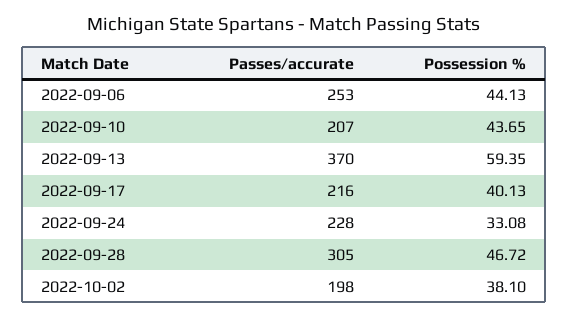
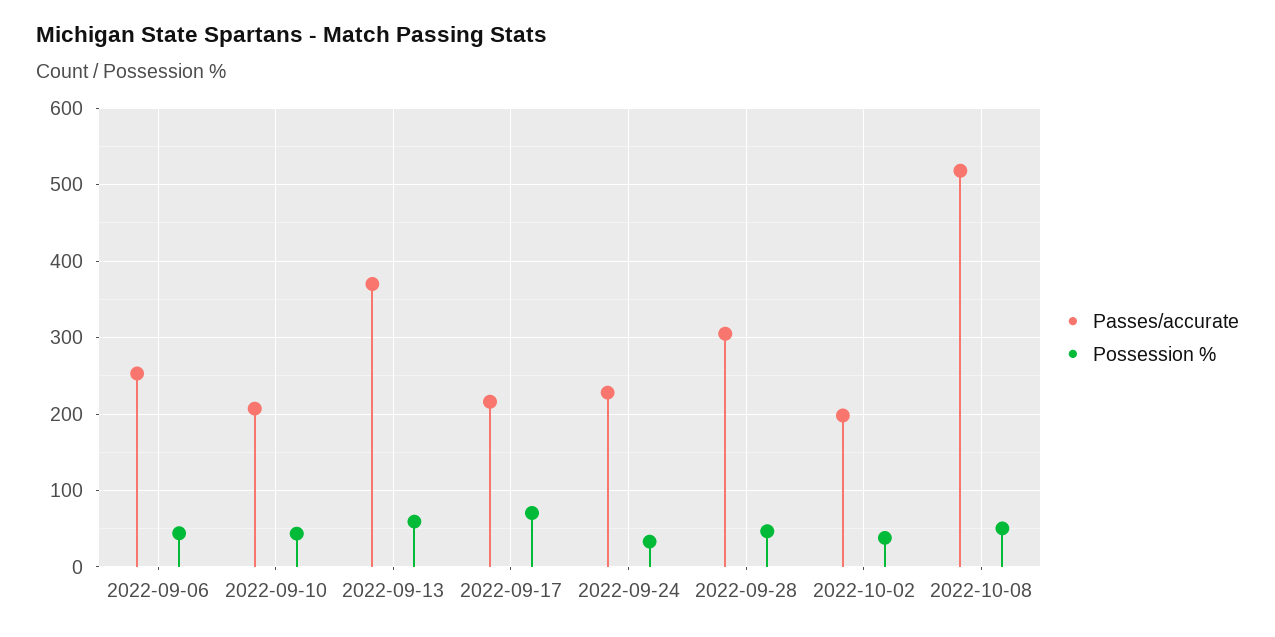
Possession %, 2022-09-17: 40.13 -> 70
Passes/accurate, 2022-10-08: none -> 520
Possession %, 2022-10-08: none -> 50

